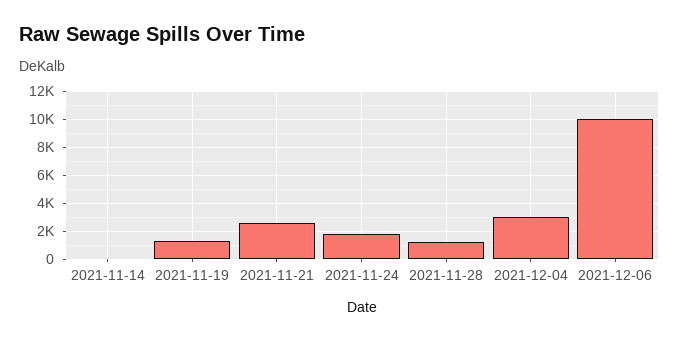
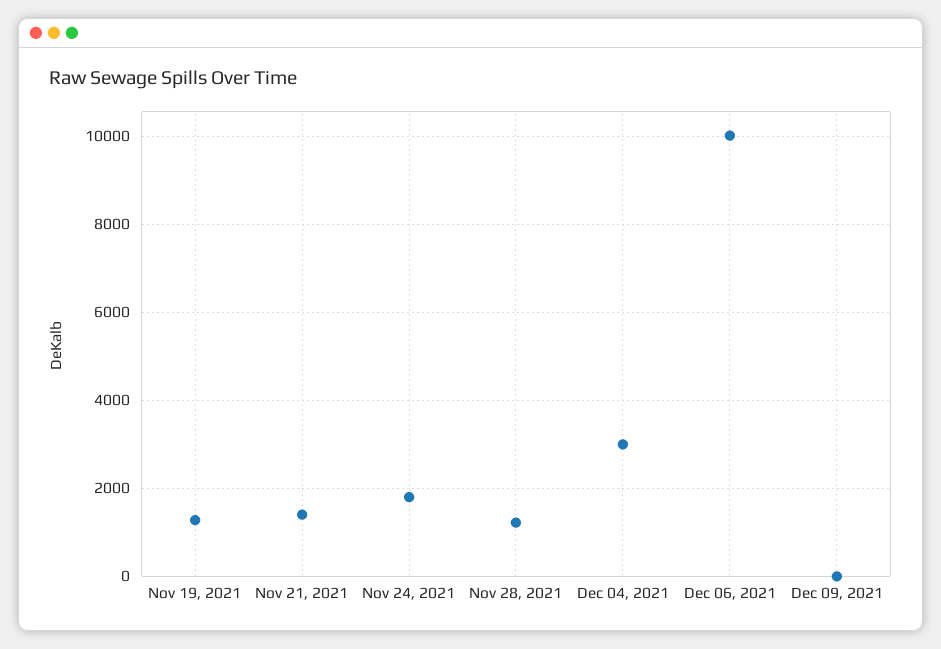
2021-11-14: 0 -> none
2021-11-21: 2500 -> 1400
Dec 09, 2021: none -> 0

